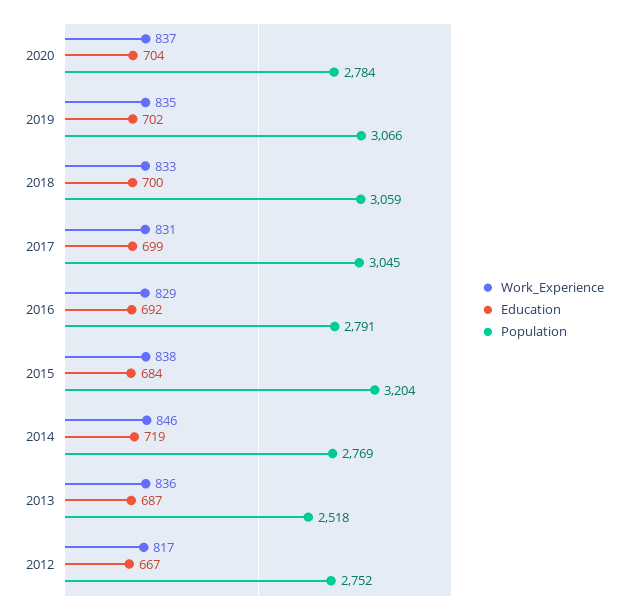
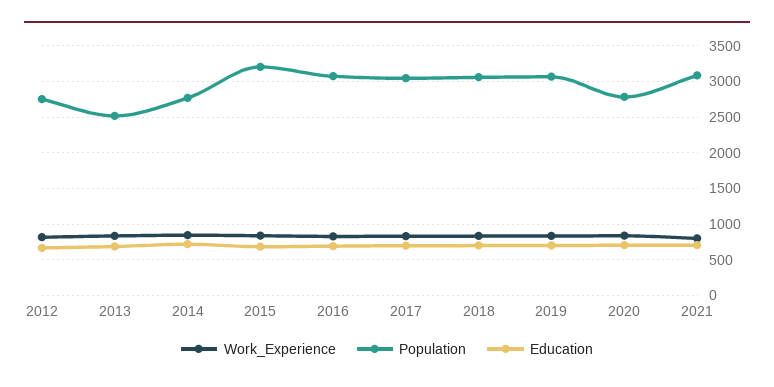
Population, 2016: 2791 -> 3100
Work_Experience, 2021: none -> 800
Population, 2021: none -> 3100
Education, 2021: none -> 700

